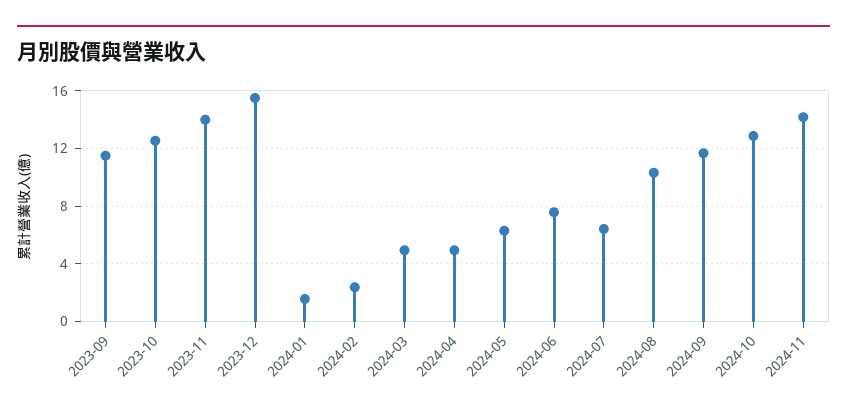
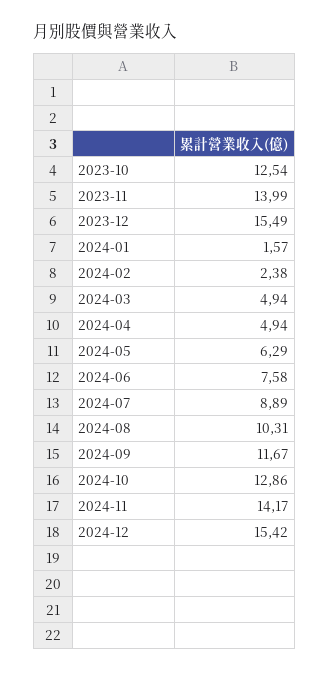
2023-09: 11.5 -> none
2024-07: 6.5 -> 8.89
2024-12: none -> 15.42

